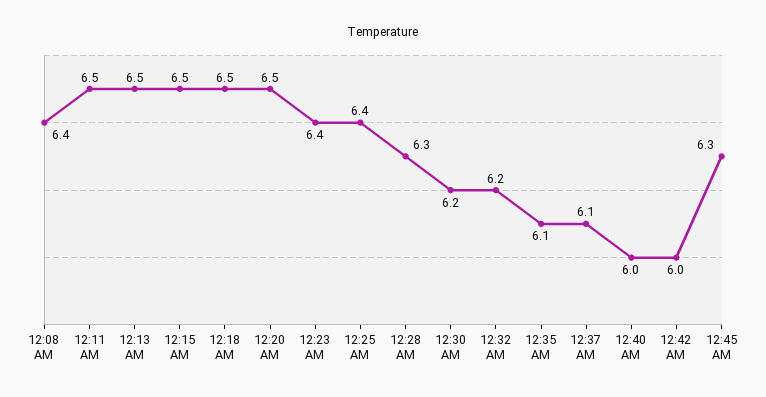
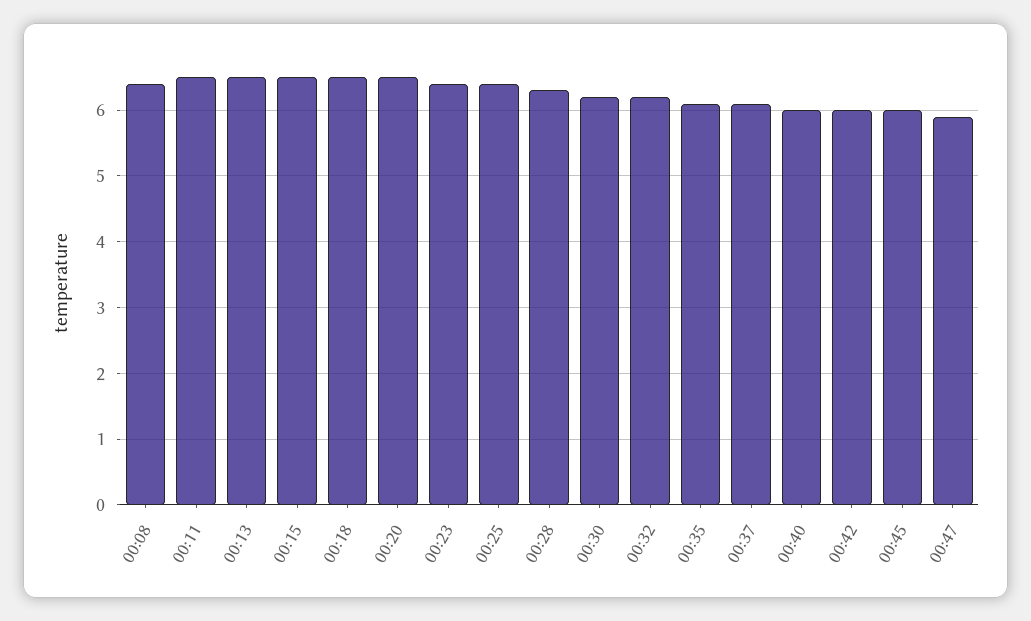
12:45 AM: 6.3 -> 6
00:47: none -> 5.9

